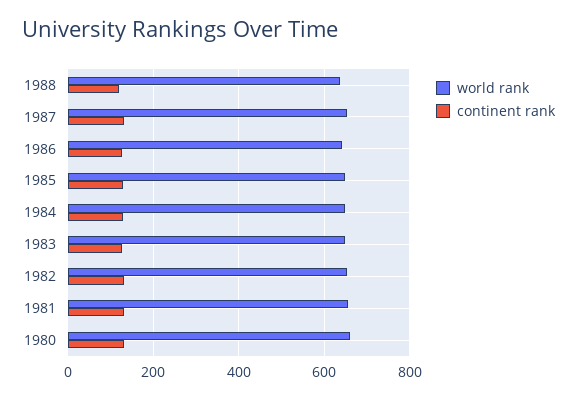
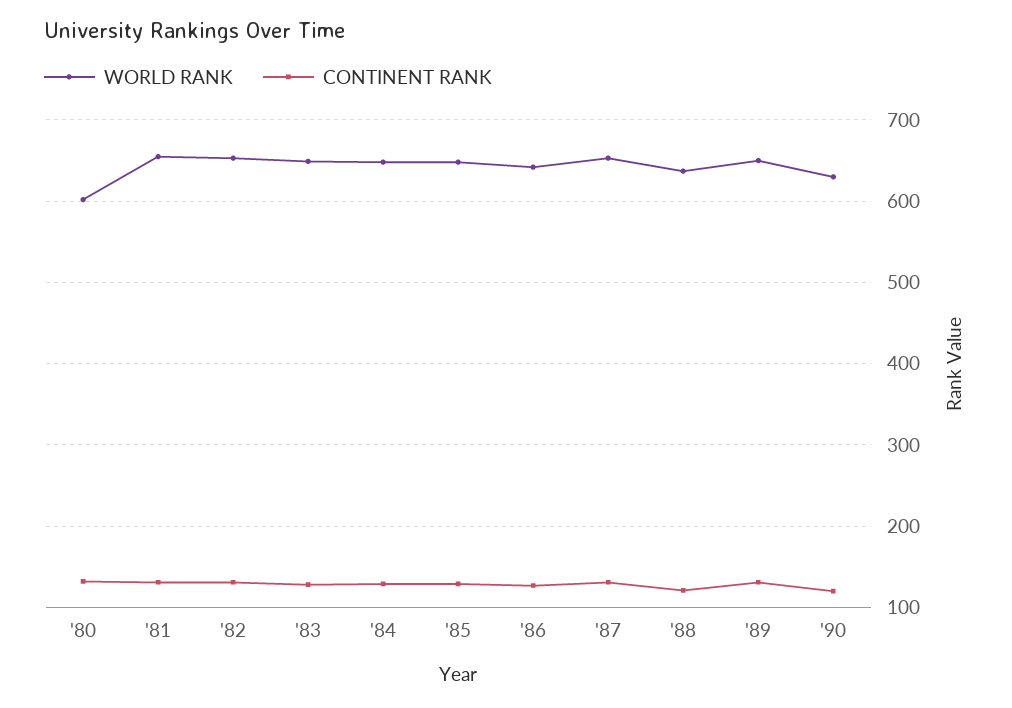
world rank, 1980: 660 -> 600
world rank, '89: none -> 650
continent rank, '89: none -> 130
world rank, '90: none -> 630
continent rank, '90: none -> 120

